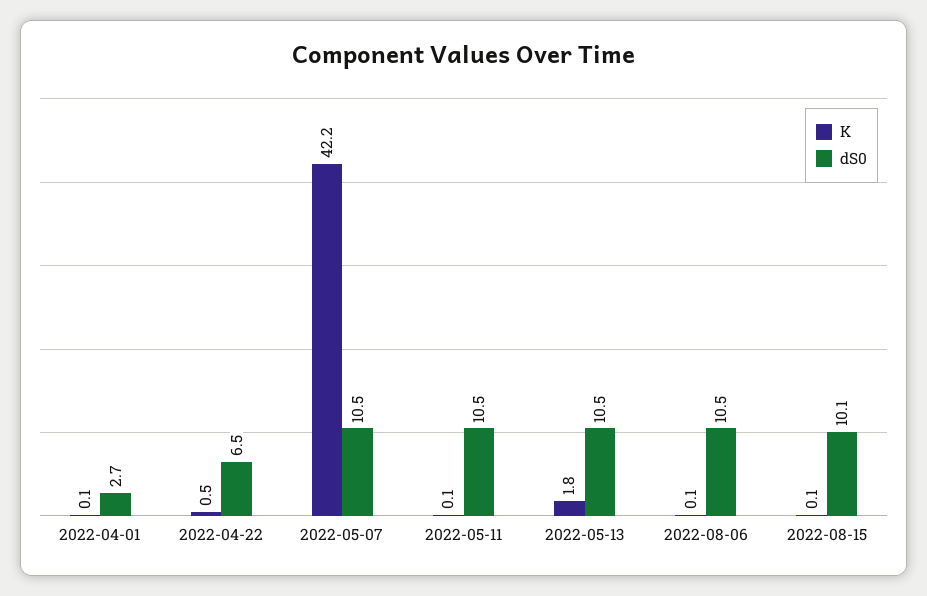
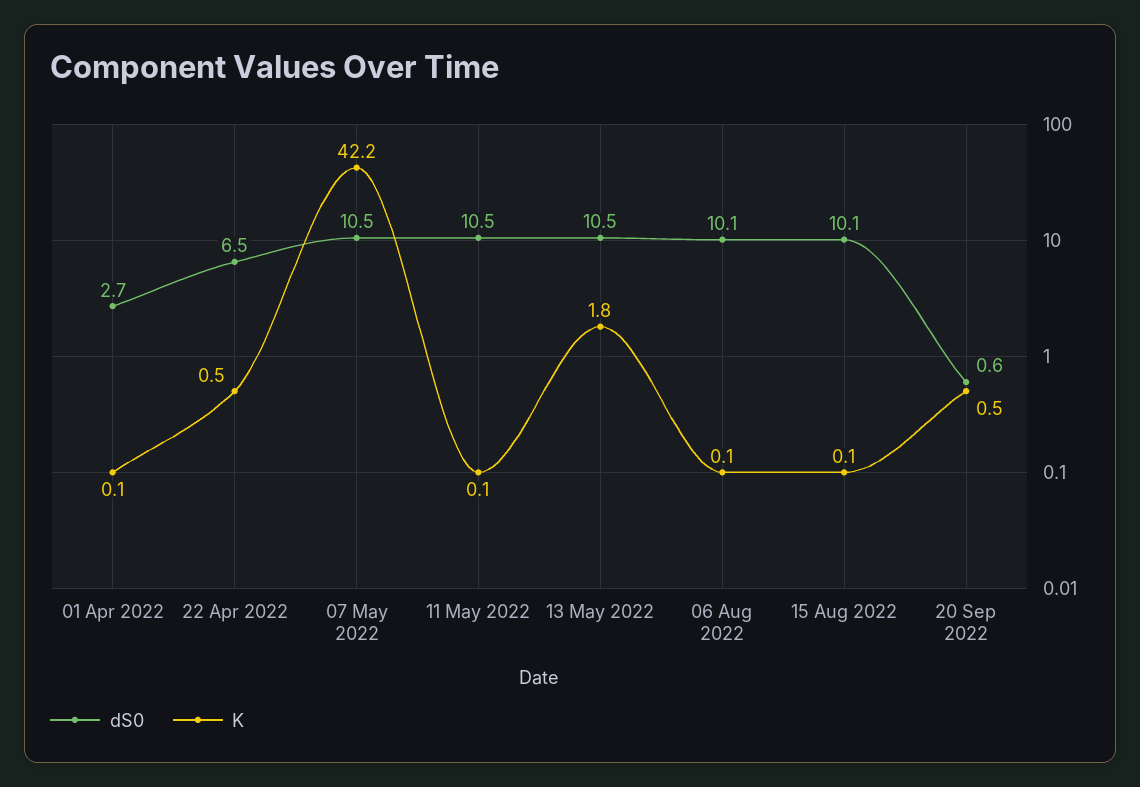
dS0, 2022-08-06: 10.5 -> 10.1
dS0, 20 Sep 2022: none -> 0.6
K, 20 Sep 2022: none -> 0.5

